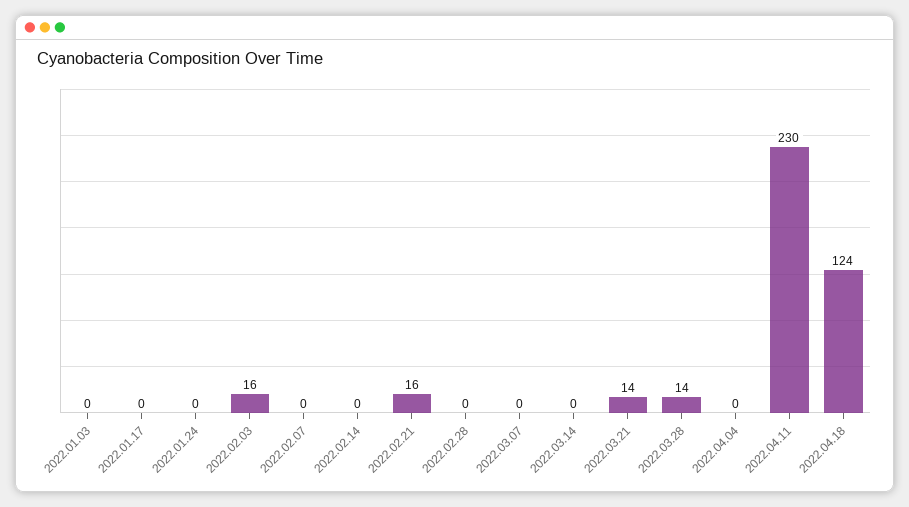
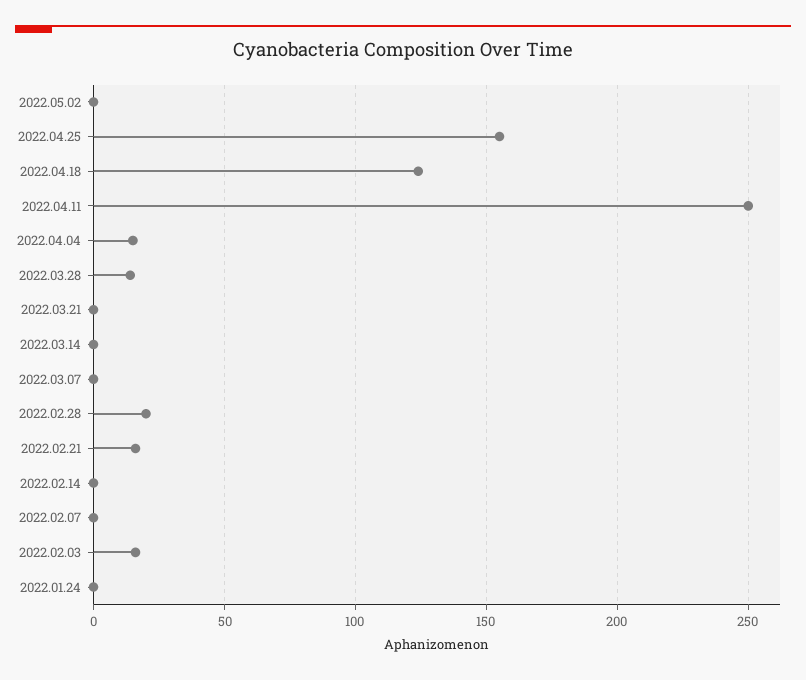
2022.01.03: 0 -> none
2022.01.17: 0 -> none
2022.02.28: 0 -> 20
2022.03.21: 14 -> 0
2022.04.04: 0 -> 15
2022.04.11: 230 -> 250
2022.05.02: none -> 0
2022.04.25: none -> 155

